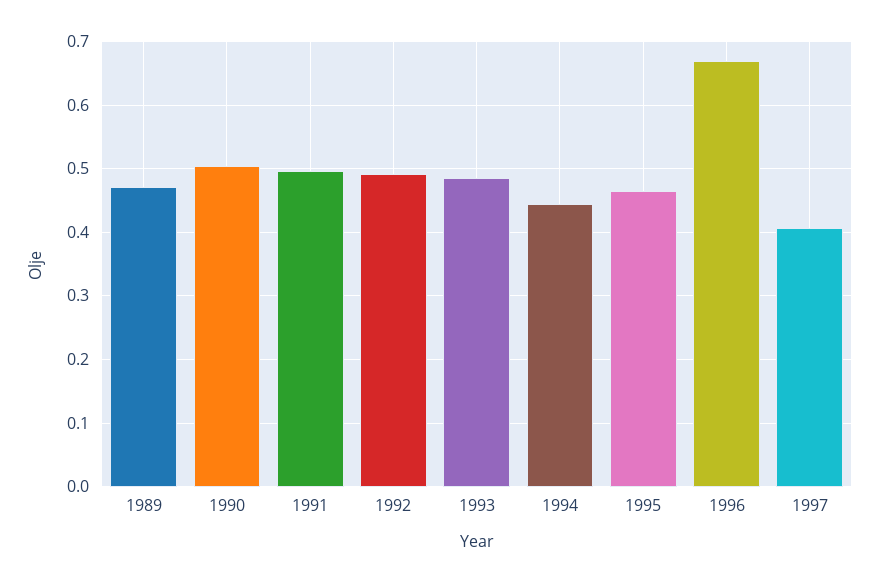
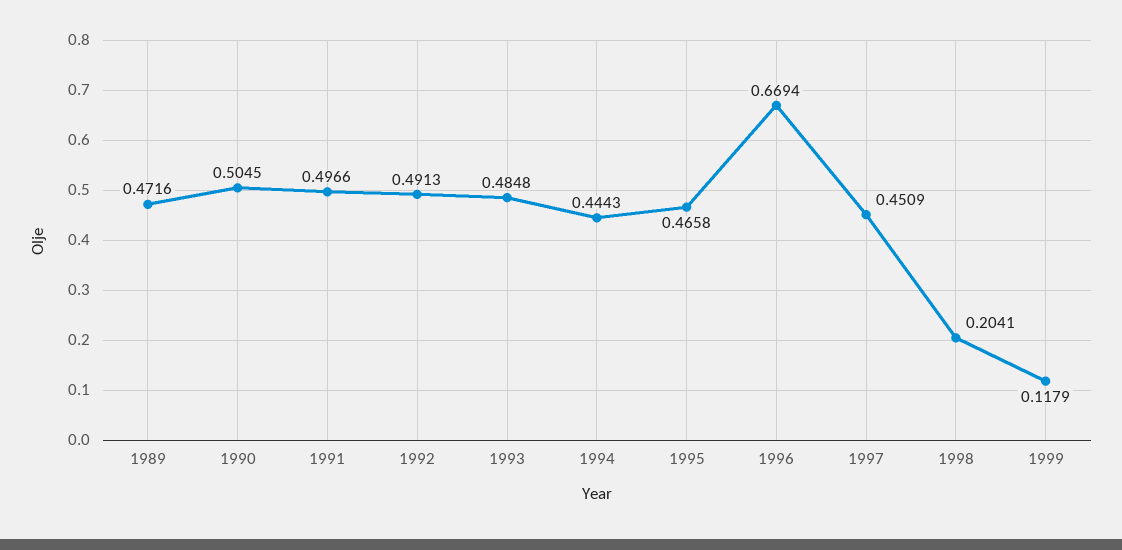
1997: 0.41 -> 0.4509
1998: none -> 0.2041
1999: none -> 0.1179

